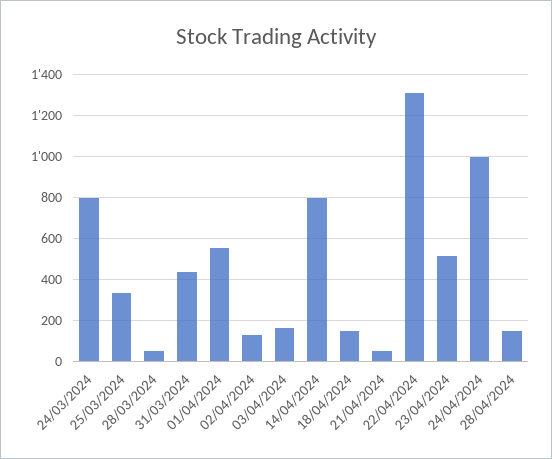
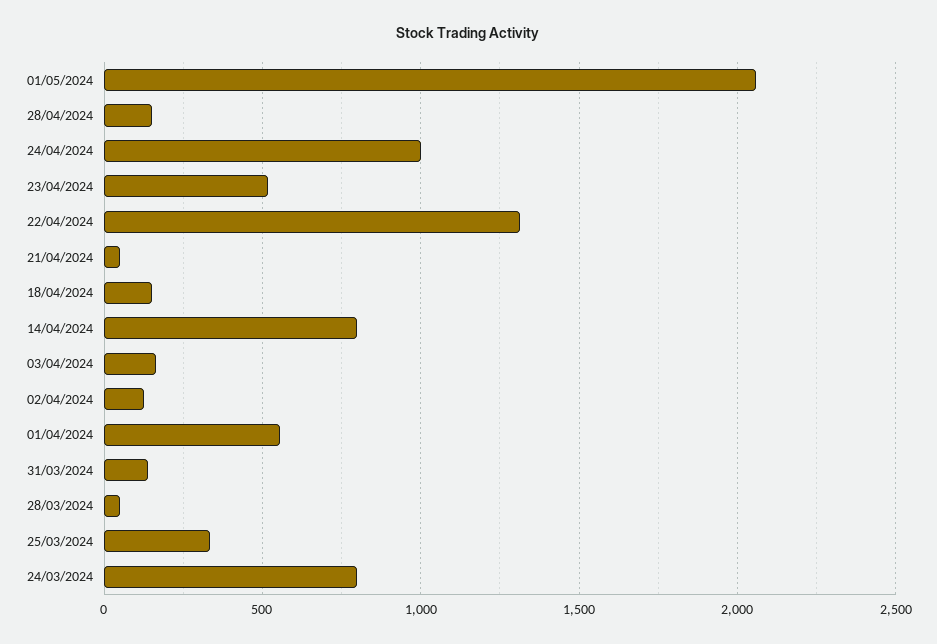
31/03/2024: 450 -> 150
01/05/2024: none -> 2050

